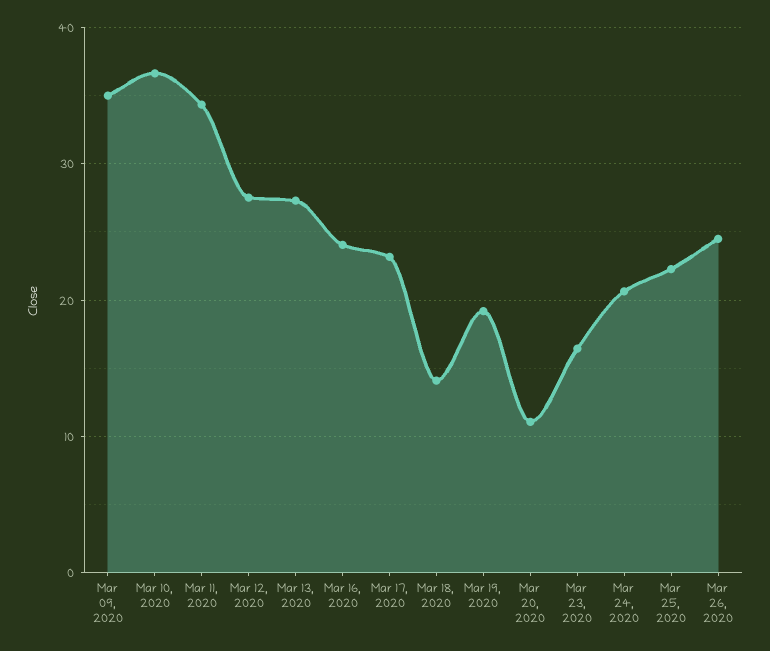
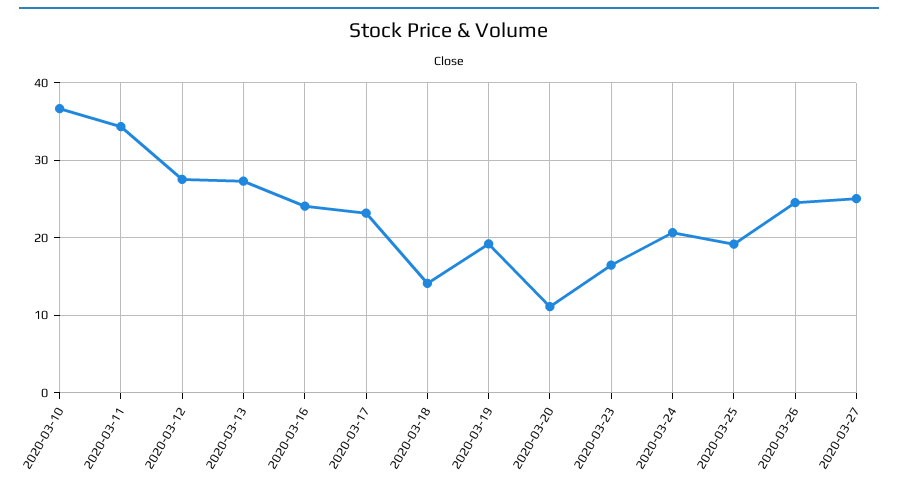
Mar 09, 2020: 35 -> none
Mar 25, 2020: 22 -> 19
2020-03-27: none -> 25

